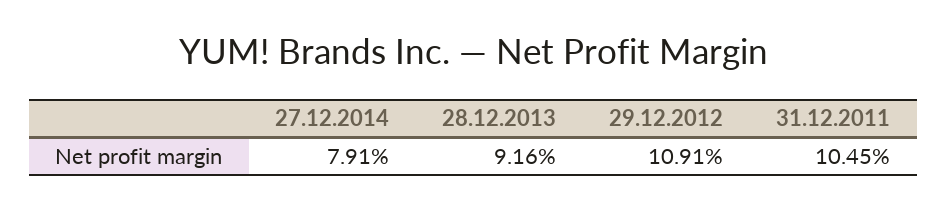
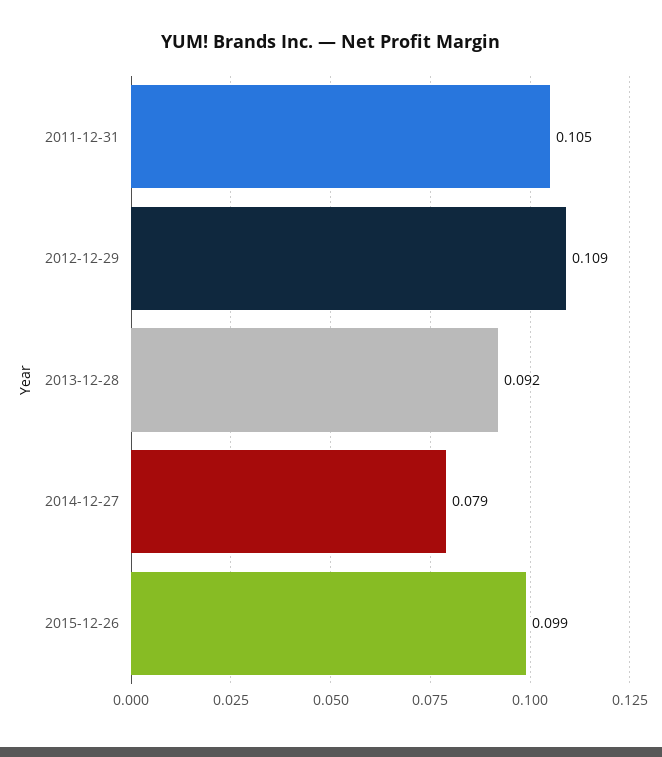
2015-12-26: none -> 0.099

